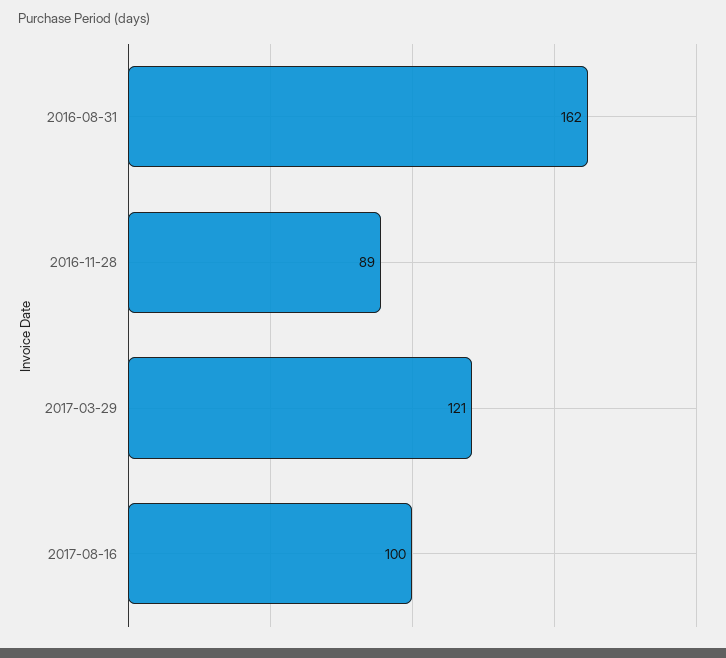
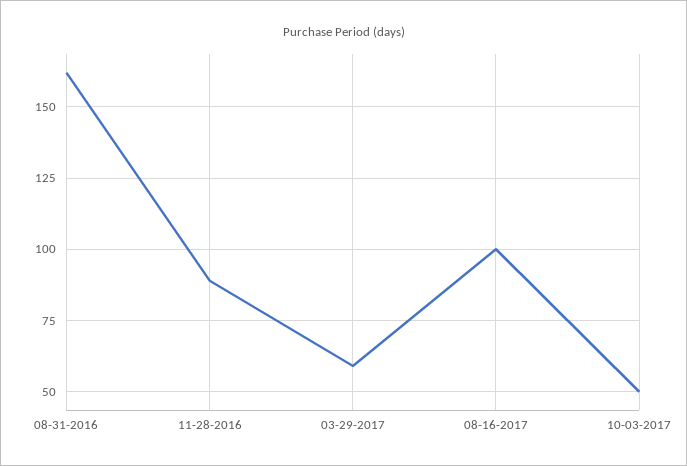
2017-03-29: 121 -> 60
10-03-2017: none -> 50

